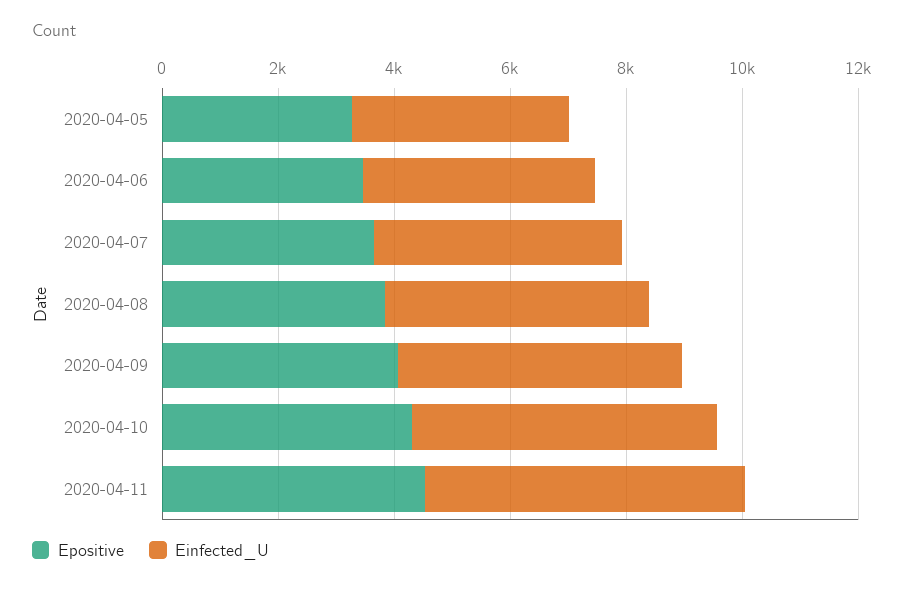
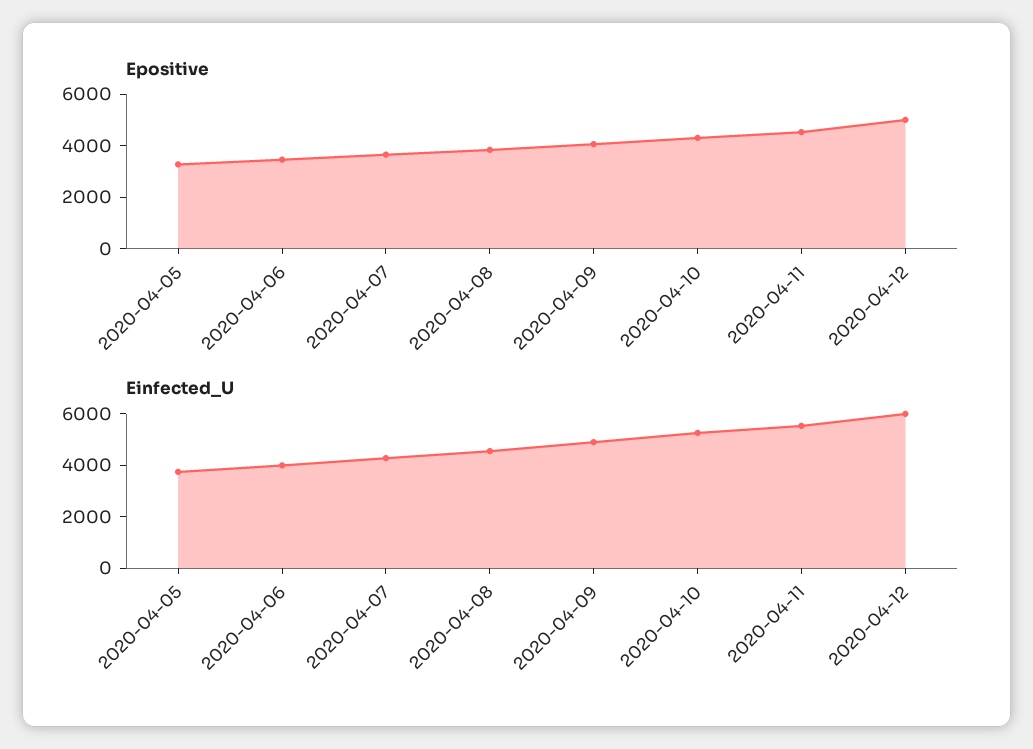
Epositive, 2020-04-12: none -> 5000
Einfected_U, 2020-04-12: none -> 6000

